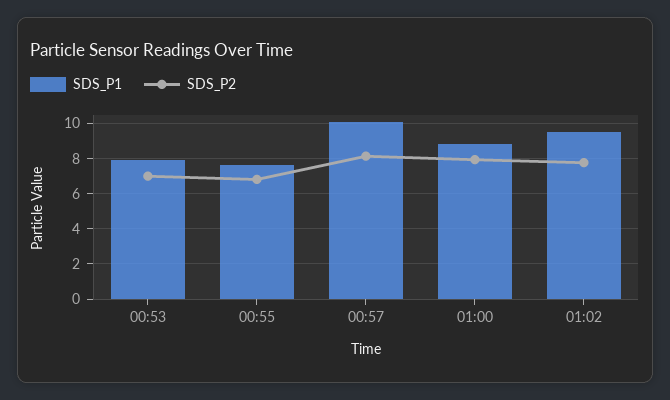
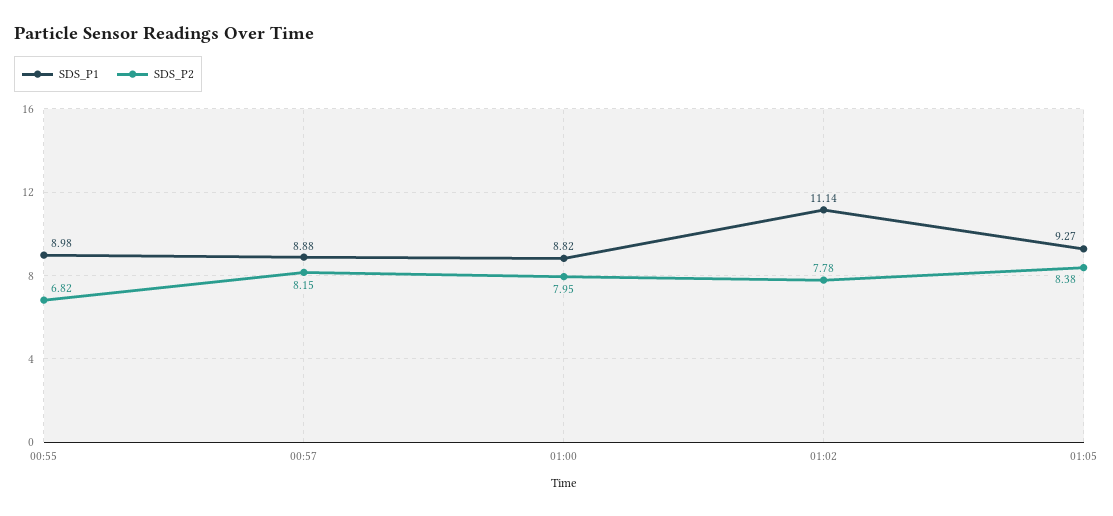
SDS_P1, 00:53: 8 -> none
SDS_P2, 00:53: 7 -> none
SDS_P1, 00:55: 7.5 -> 8.98
SDS_P1, 00:57: 10 -> 8.88
SDS_P1, 01:02: 9.5 -> 11.14
SDS_P1, 01:05: none -> 9.27
SDS_P2, 01:05: none -> 8.38

